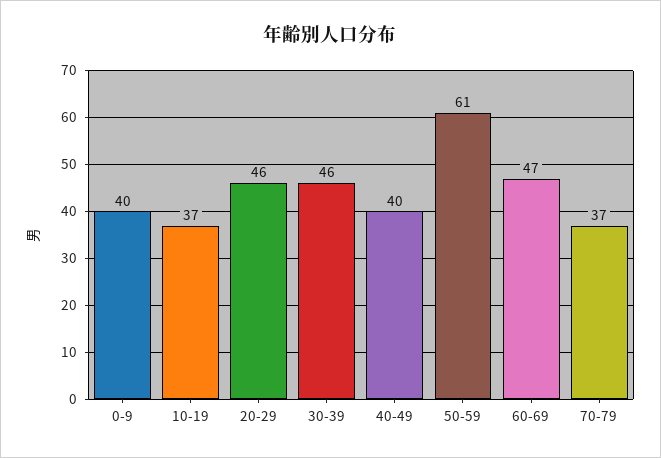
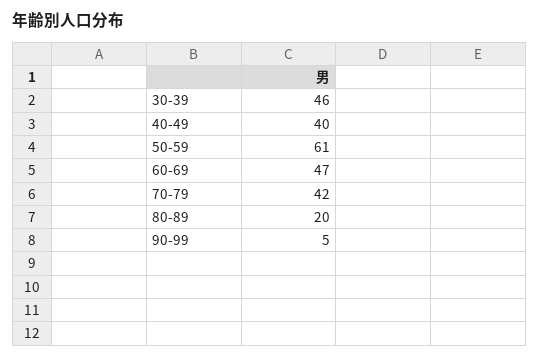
0-9: 40 -> none
10-19: 37 -> none
20-29: 46 -> none
70-79: 37 -> 42
80-89: none -> 20
90-99: none -> 5

